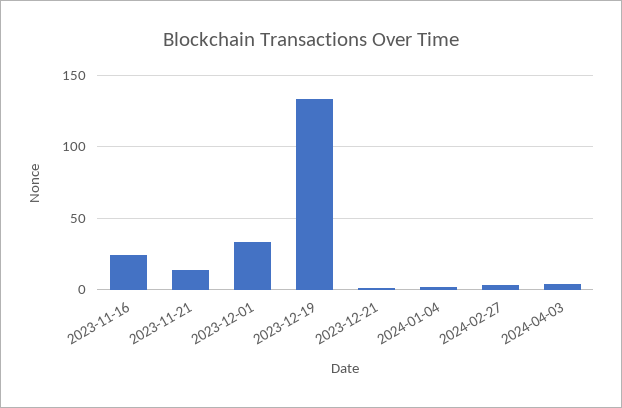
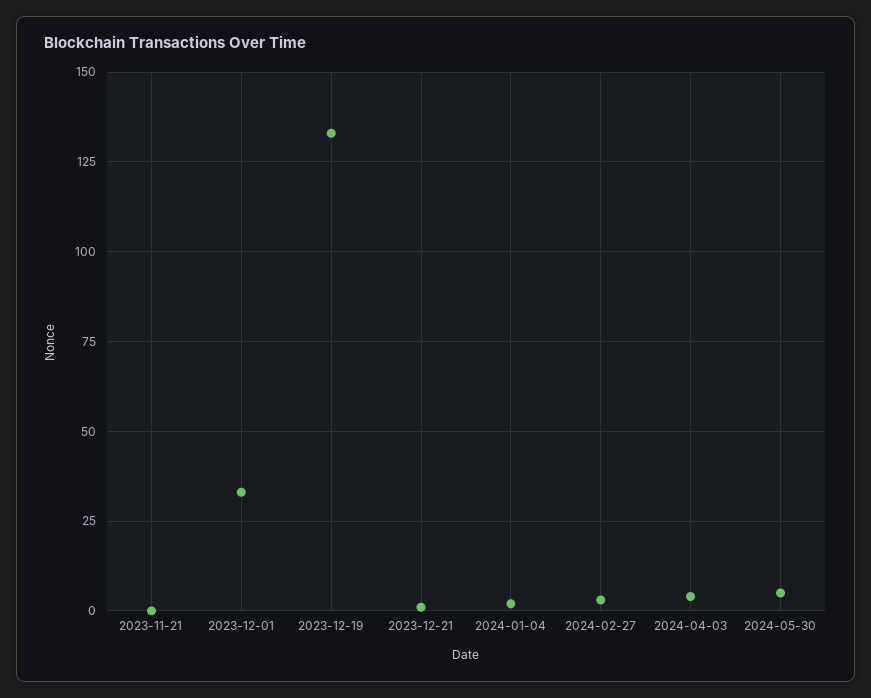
2023-11-16: 25 -> none
2023-11-21: 15 -> 0
2024-05-30: none -> 5

